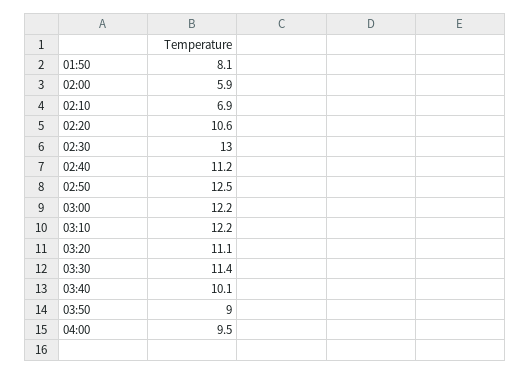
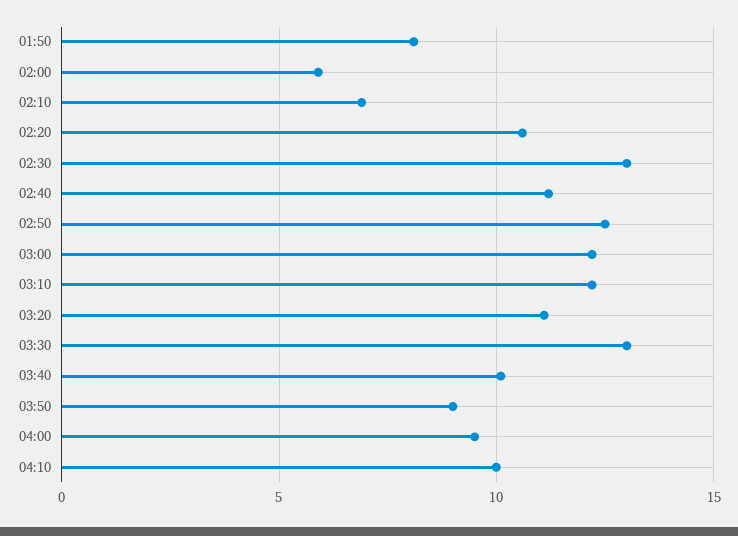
03:30: 11.4 -> 13
04:10: none -> 10

